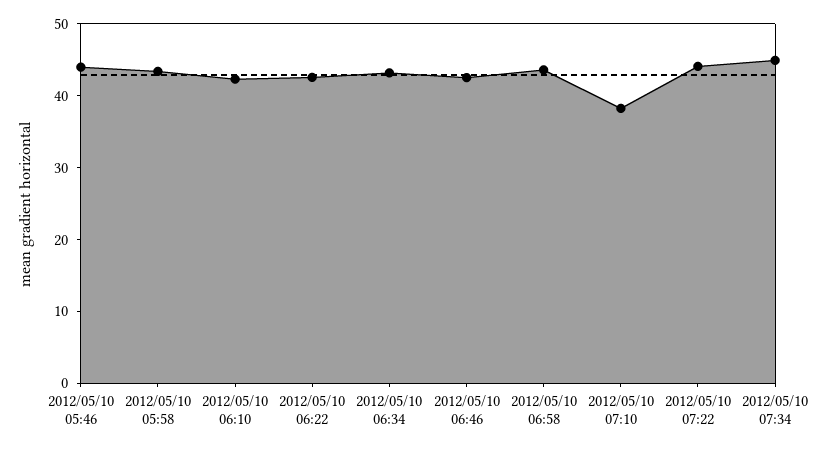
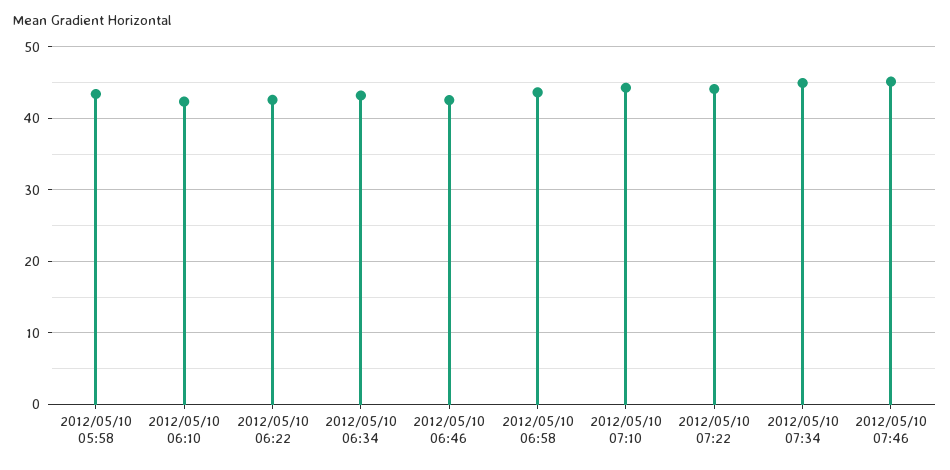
2012/05/10 05:46: 44 -> none
2012/05/10 07:10: 38 -> 44
2012/05/10 07:46: none -> 45

